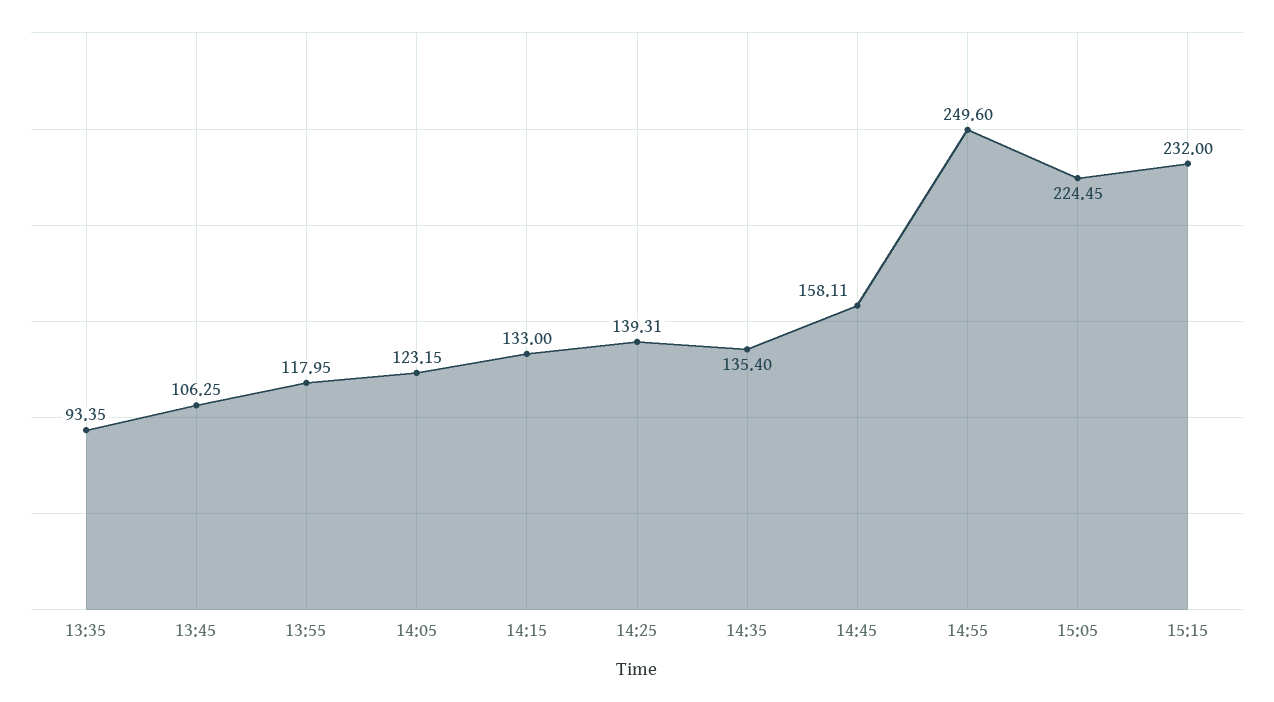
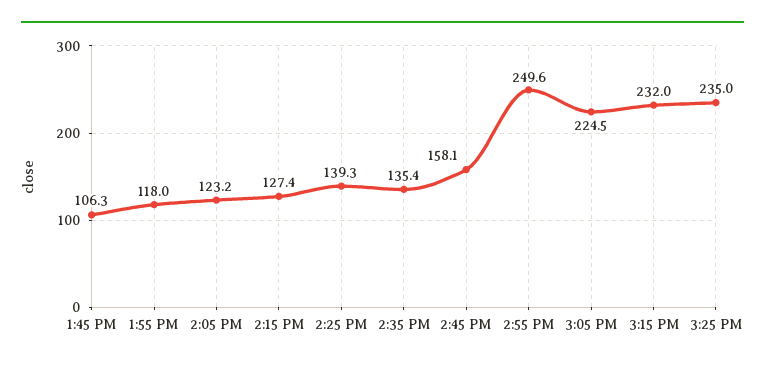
13:35: 93.35 -> none
14:15: 133 -> 127.4
3:25 PM: none -> 235

